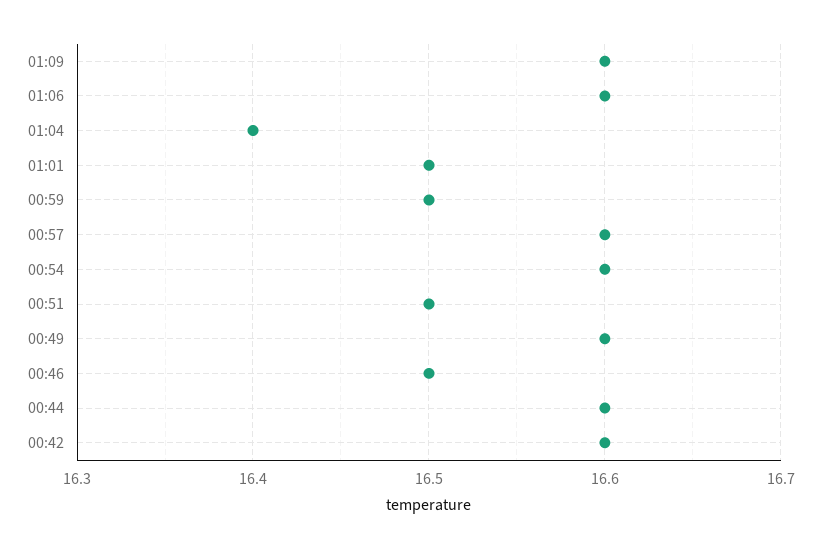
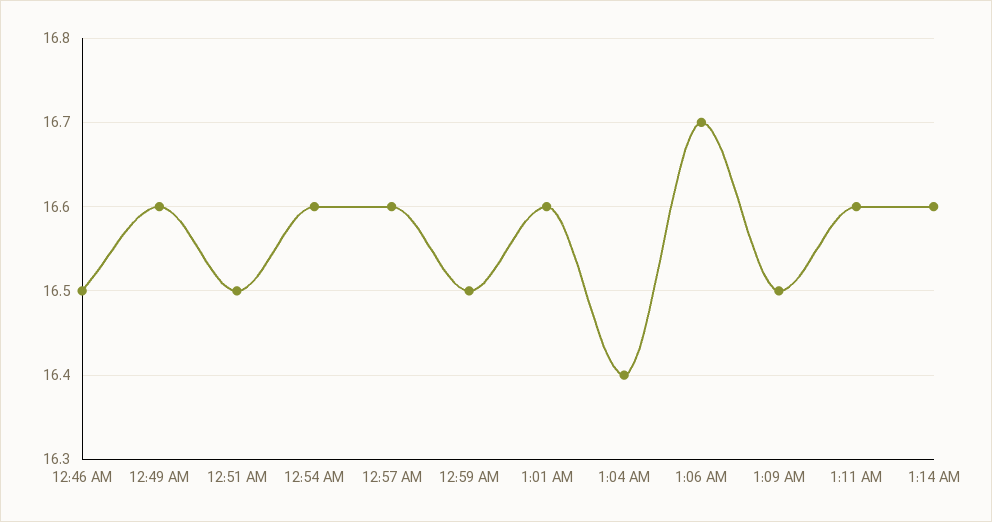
01:09: 16.6 -> 16.5
01:06: 16.6 -> 16.7
01:01: 16.5 -> 16.6
00:44: 16.6 -> none
00:42: 16.6 -> none
1:11 AM: none -> 16.6
1:14 AM: none -> 16.6

